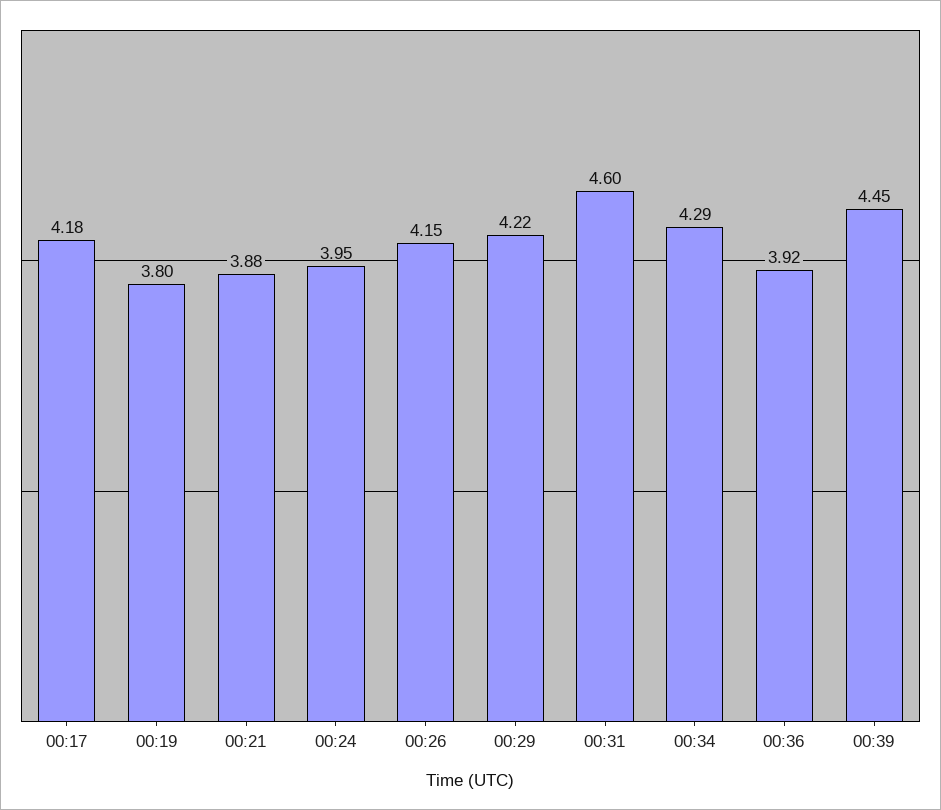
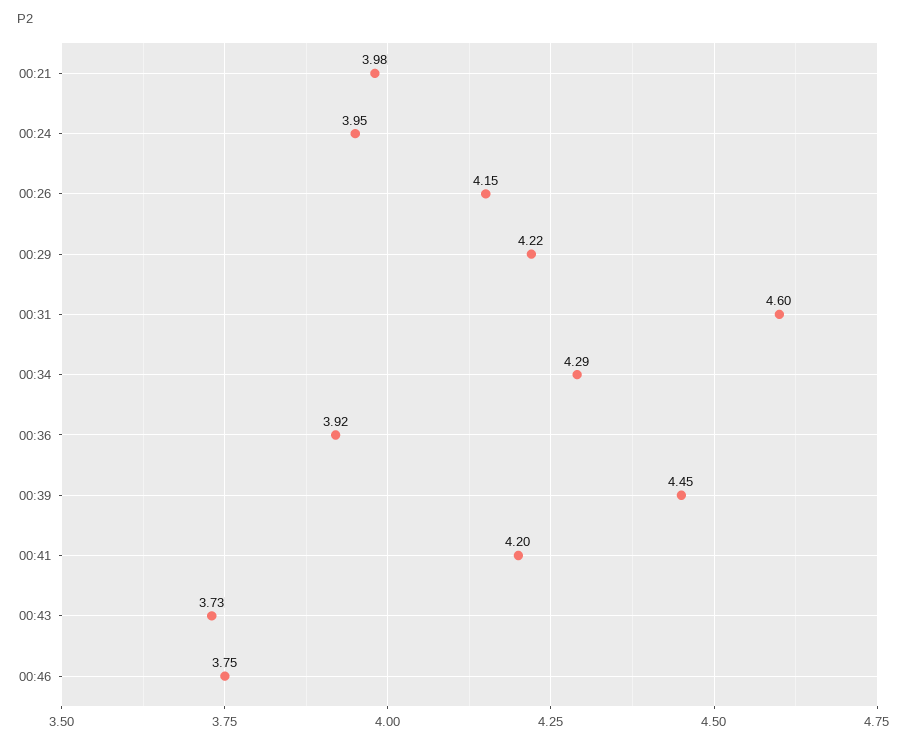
00:17: 4.18 -> none
00:19: 3.8 -> none
00:21: 3.88 -> 3.98
00:41: none -> 4.2
00:43: none -> 3.73
00:46: none -> 3.75

